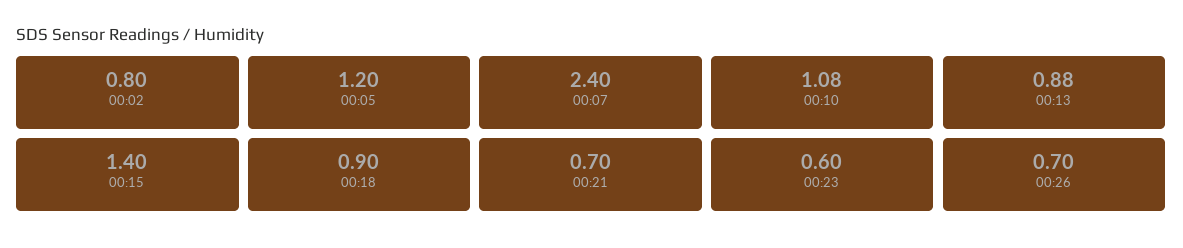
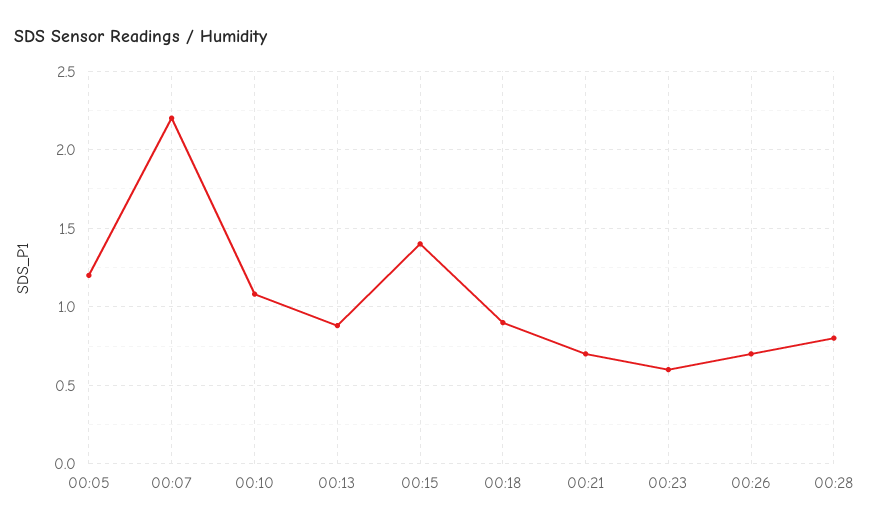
00:02: 0.8 -> none
00:07: 2.4 -> 2.2
00:28: none -> 0.8

